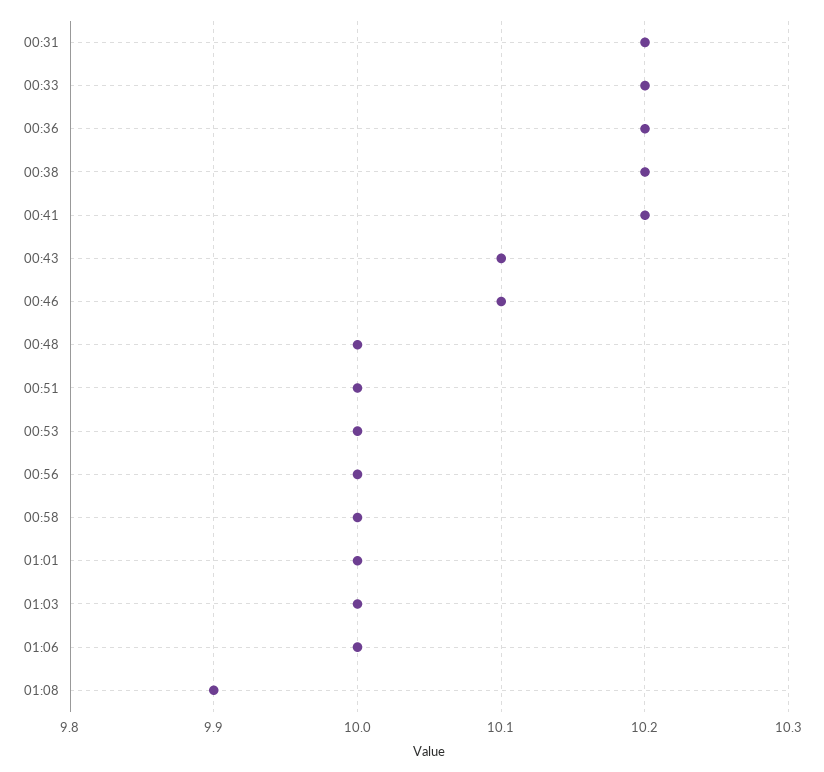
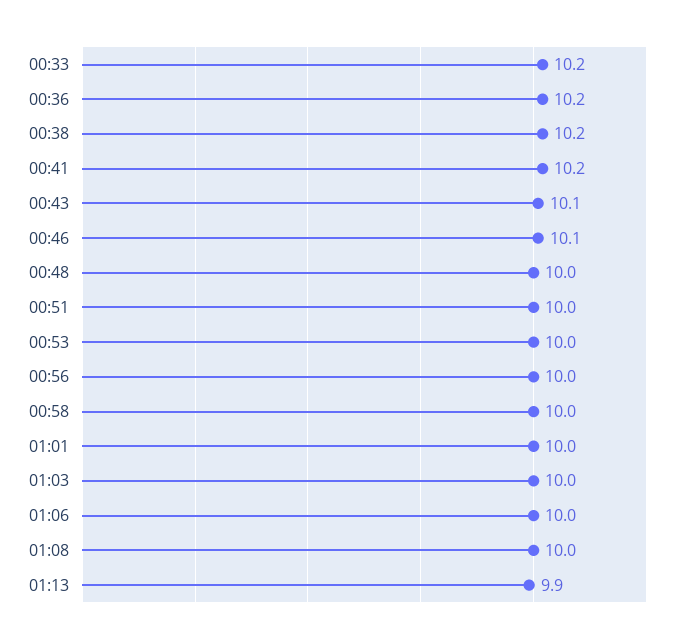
00:31: 10.2 -> none
01:08: 9.9 -> 10
01:13: none -> 9.9

